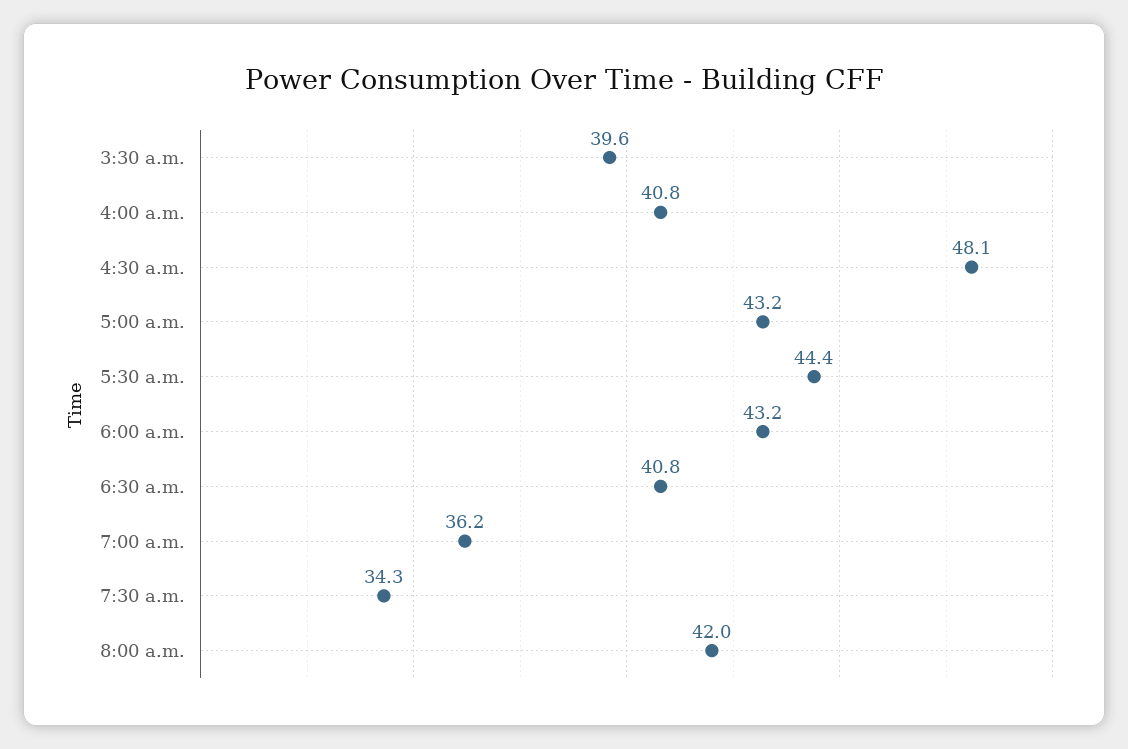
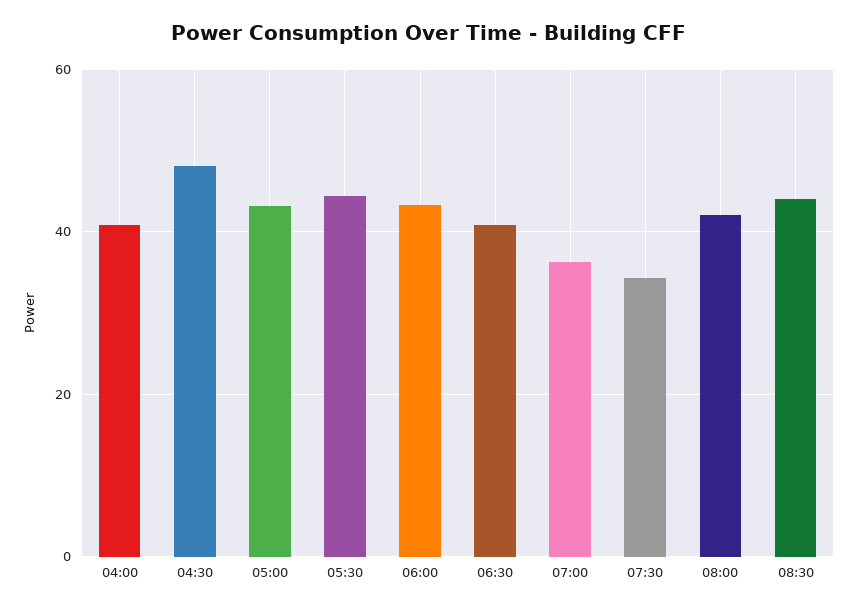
3:30 a.m.: 39.6 -> none
08:30: none -> 44

